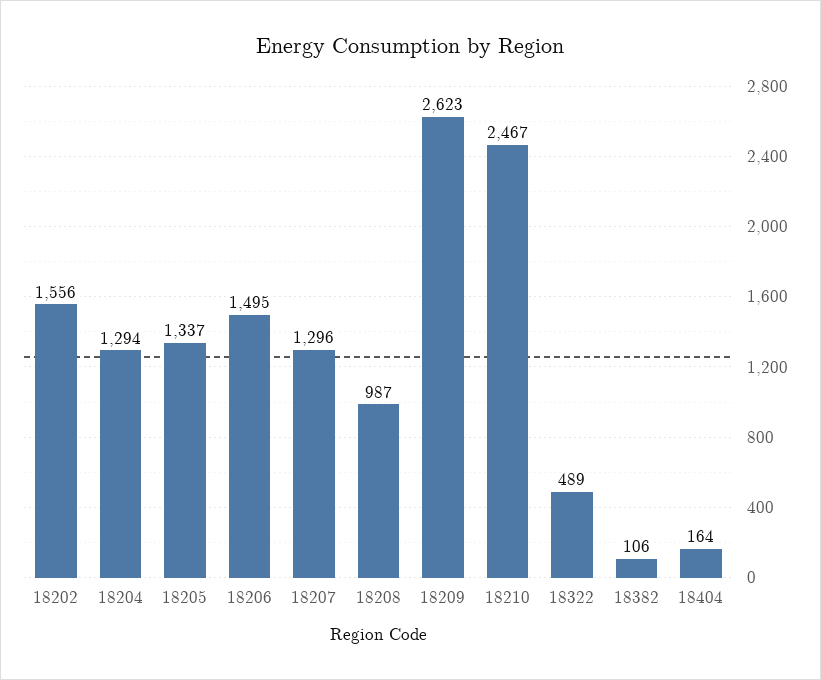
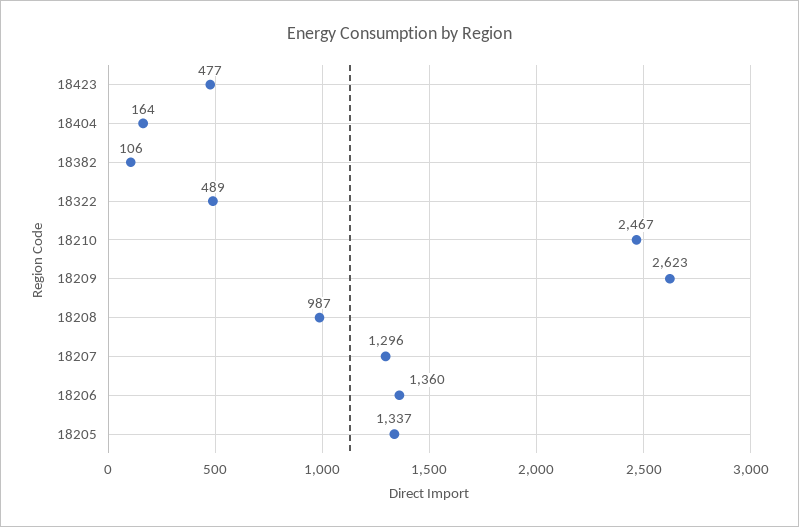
18202: 1556 -> none
18204: 1294 -> none
18206: 1495 -> 1360
18423: none -> 477

